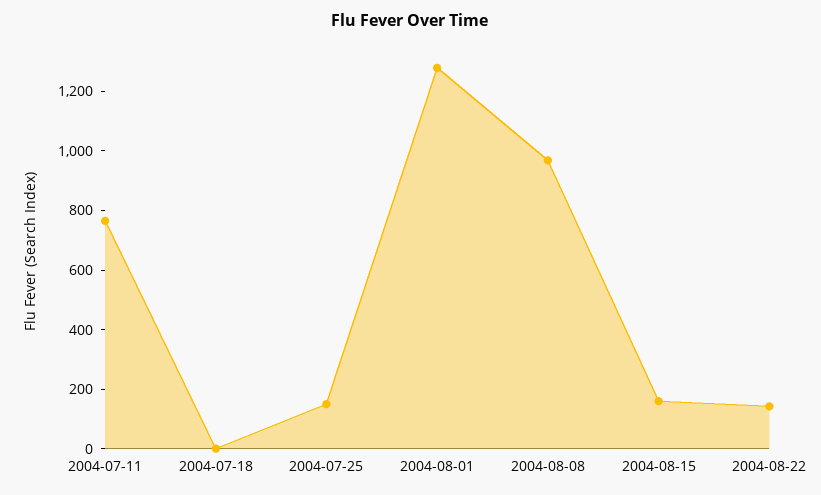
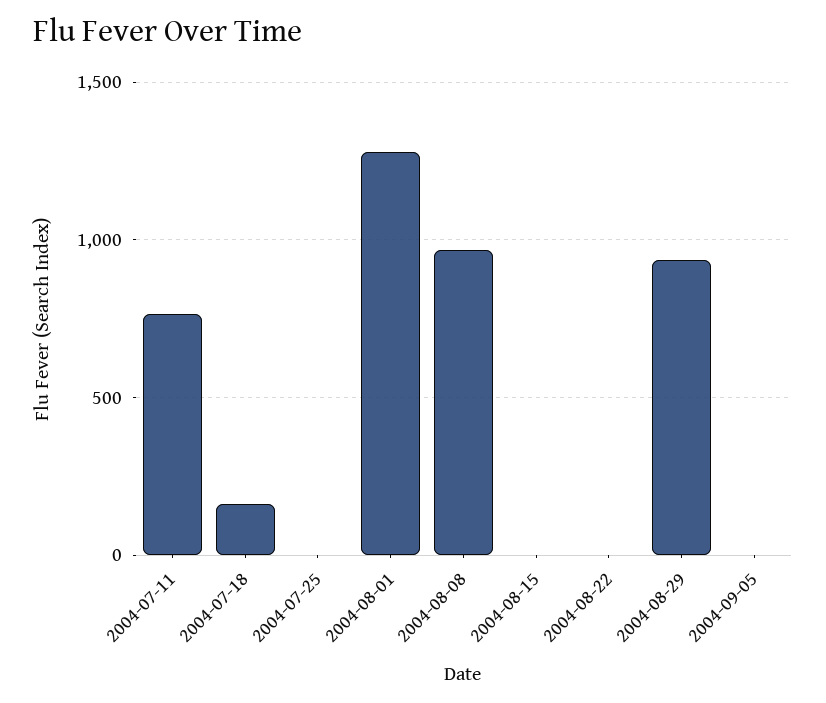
2004-07-18: 0 -> 150
2004-07-25: 150 -> 0
2004-08-15: 150 -> 0
2004-08-22: 150 -> 0
2004-08-29: none -> 950
2004-09-05: none -> 0

